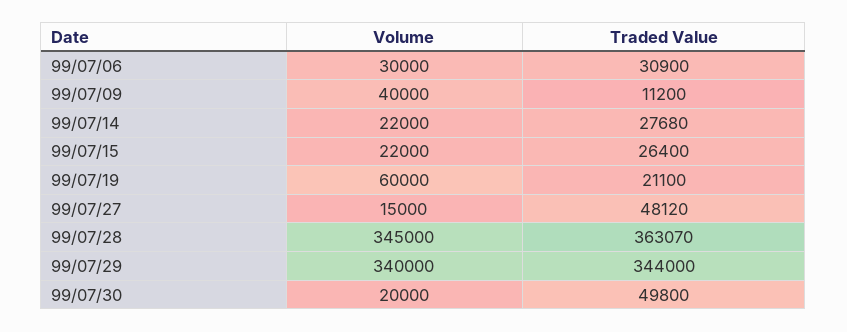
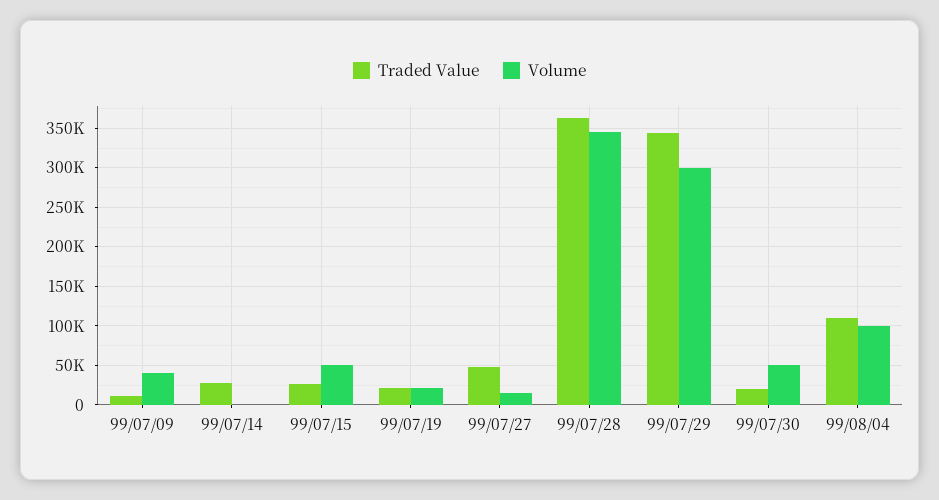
Volume, 99/07/06: 30000 -> none
Traded Value, 99/07/06: 30900 -> none
Volume, 99/07/14: 22000 -> 0
Volume, 99/07/15: 22000 -> 50000
Volume, 99/07/19: 60000 -> 20000
Volume, 99/07/29: 340000 -> 300000
Volume, 99/07/30: 20000 -> 50000
Traded Value, 99/07/30: 49800 -> 20000
Traded Value, 99/08/04: none -> 110000
Volume, 99/08/04: none -> 100000

